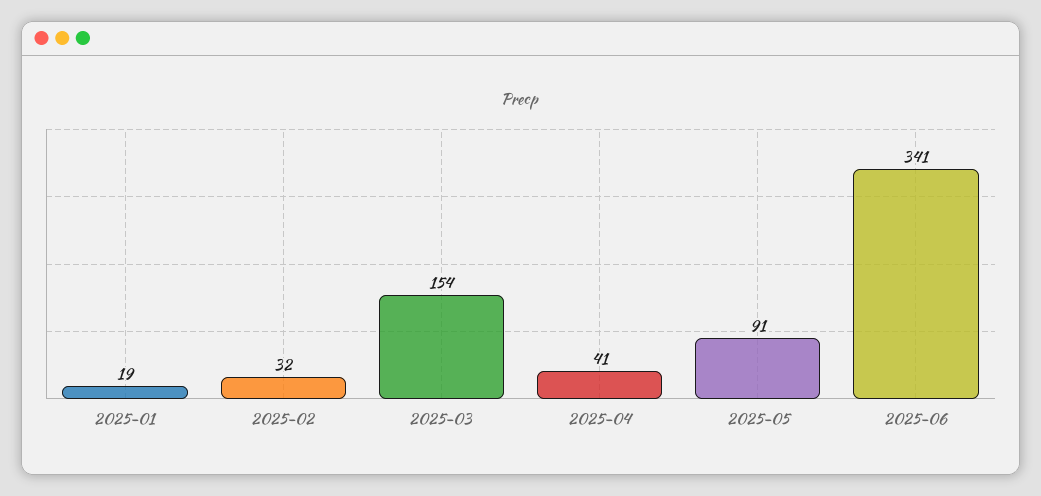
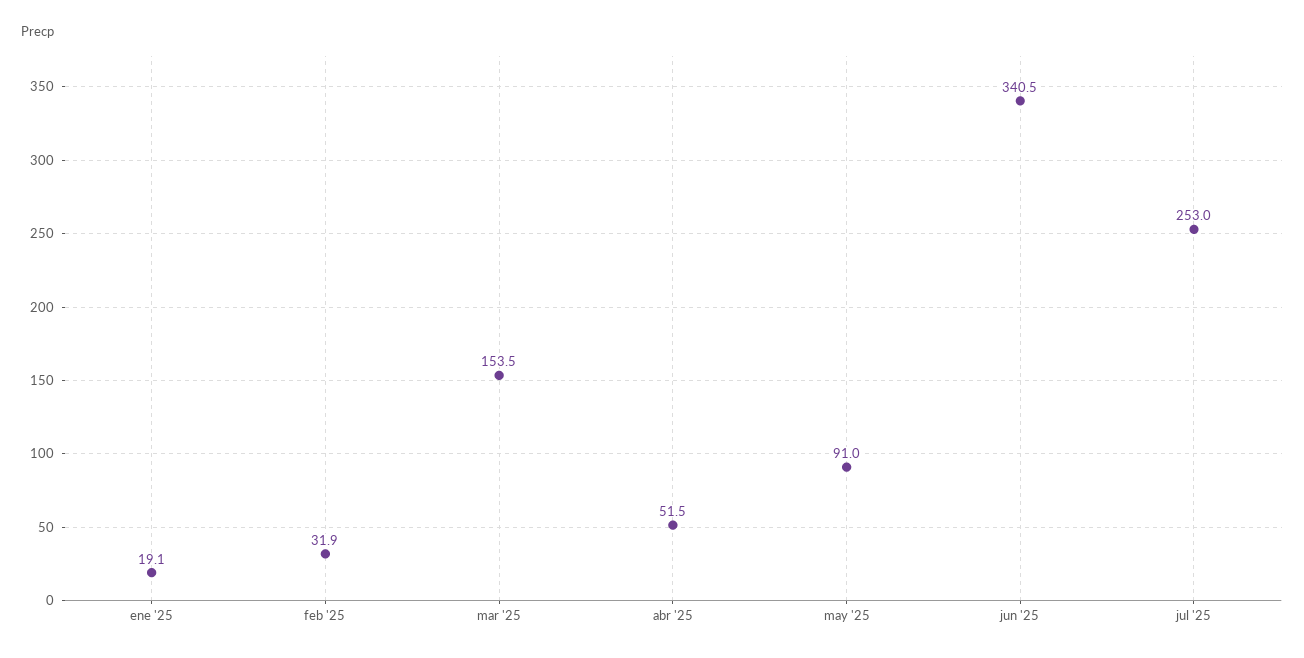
2025-04: 41 -> 51.5
jul '25: none -> 253

